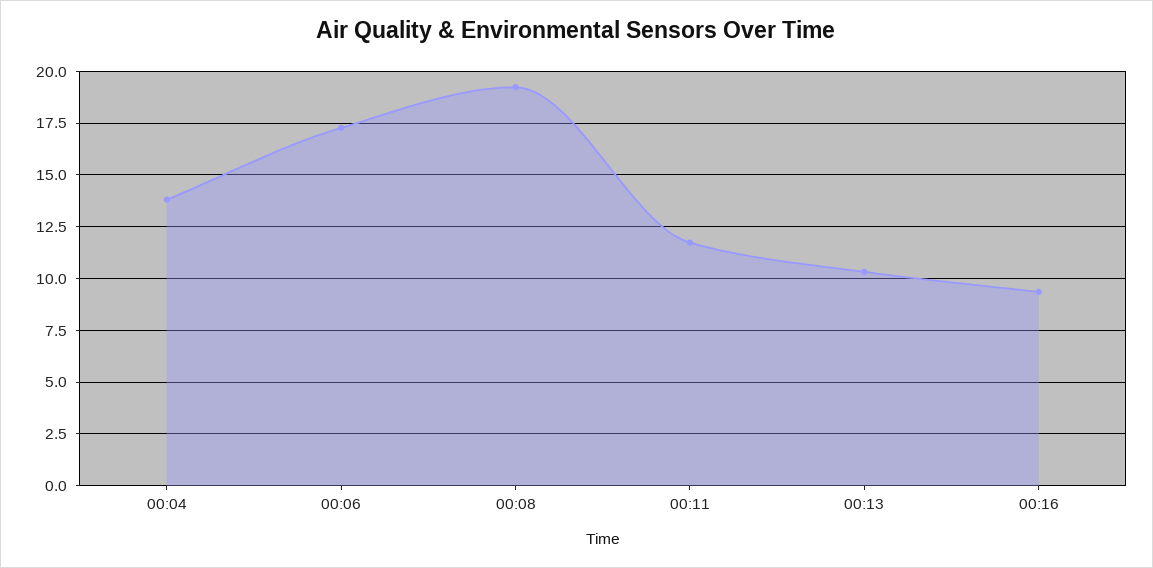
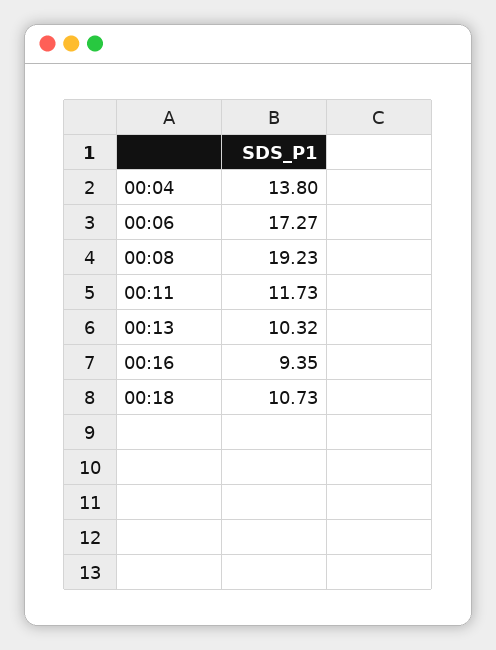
00:18: none -> 10.73

